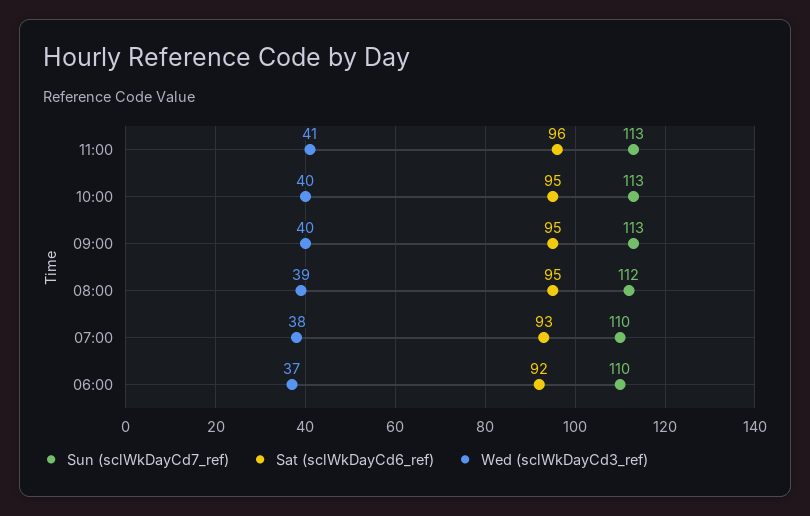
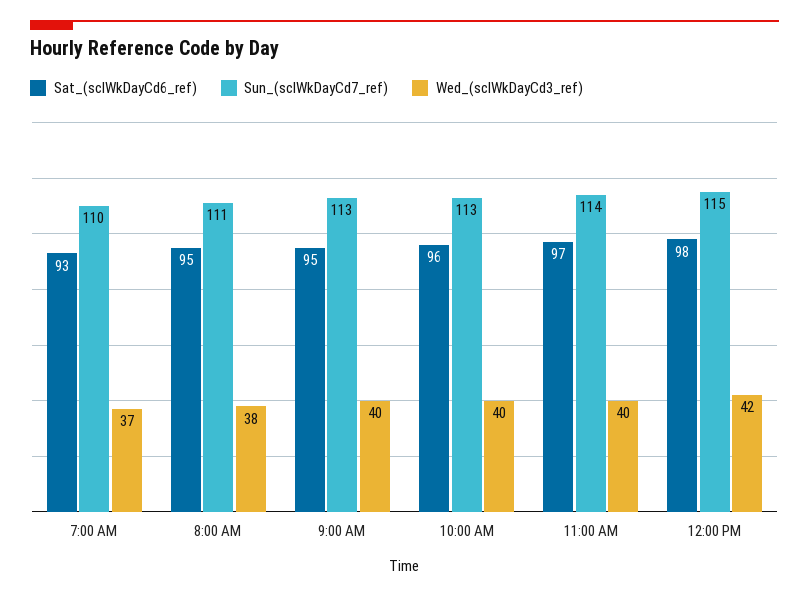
Sun (sclWkDayCd7_ref), 11:00: 113 -> 114
Sat (sclWkDayCd6_ref), 11:00: 96 -> 97
Wed (sclWkDayCd3_ref), 11:00: 41 -> 40
Sat (sclWkDayCd6_ref), 10:00: 95 -> 96
Sun (sclWkDayCd7_ref), 08:00: 112 -> 111
Wed (sclWkDayCd3_ref), 08:00: 39 -> 38
Wed (sclWkDayCd3_ref), 07:00: 38 -> 37
Sun (sclWkDayCd7_ref), 06:00: 110 -> none
Sat (sclWkDayCd6_ref), 06:00: 92 -> none
Wed (sclWkDayCd3_ref), 06:00: 37 -> none
Sat (sclWkDayCd6_ref), 12:00 PM: none -> 98
Sun (sclWkDayCd7_ref), 12:00 PM: none -> 115
Wed (sclWkDayCd3_ref), 12:00 PM: none -> 42

